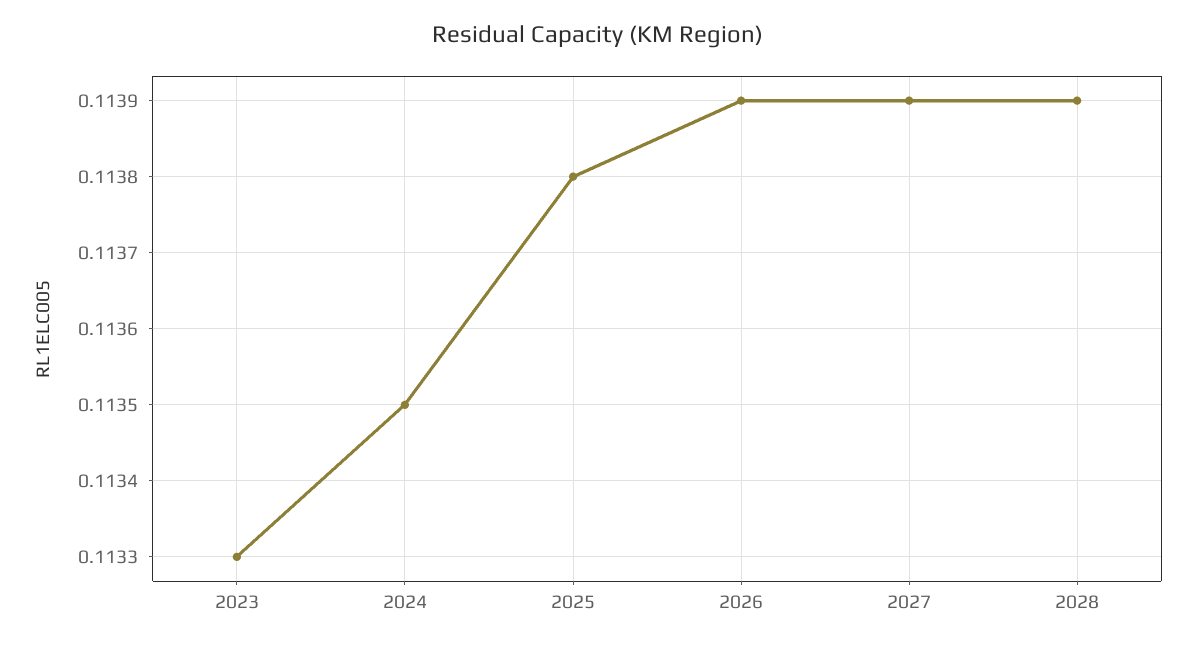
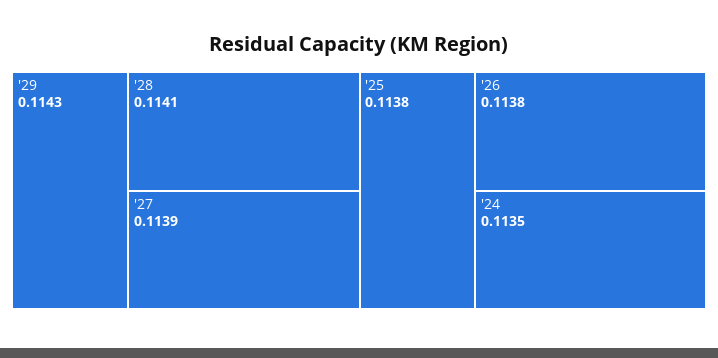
2023: 0.1133 -> none
2026: 0.1139 -> 0.1138
2028: 0.1139 -> 0.1141
'29: none -> 0.1143

